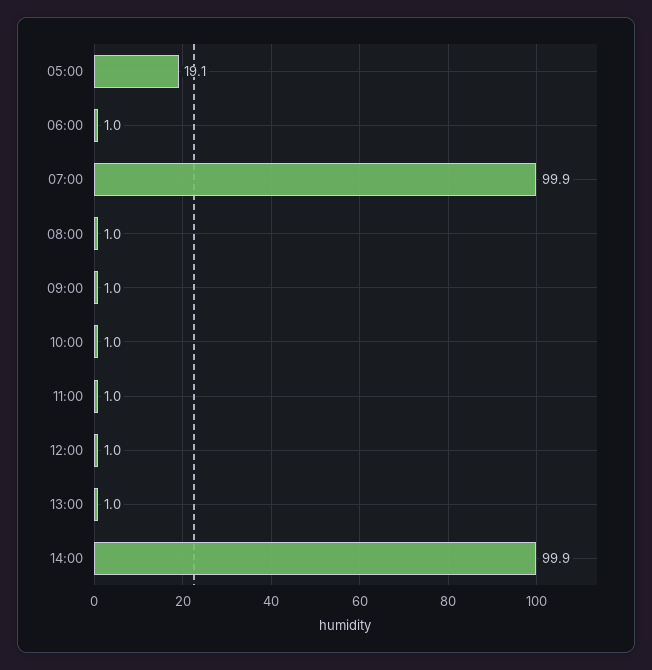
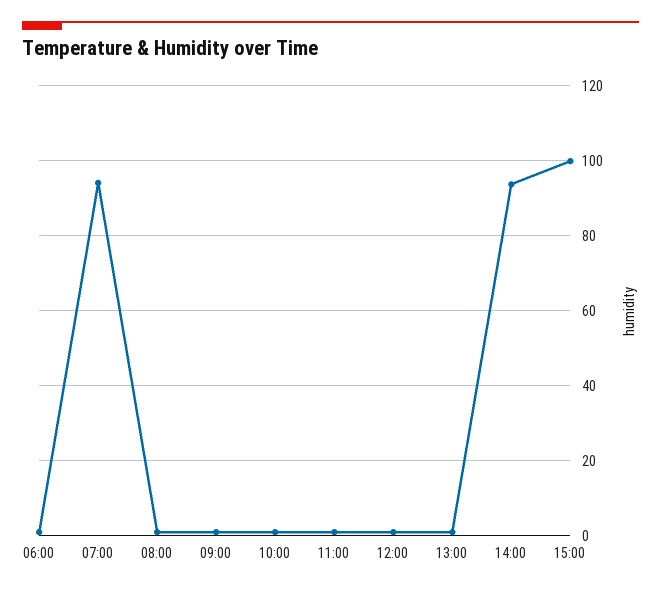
05:00: 19.1 -> none
07:00: 99.9 -> 94
14:00: 99.9 -> 94
15:00: none -> 100

